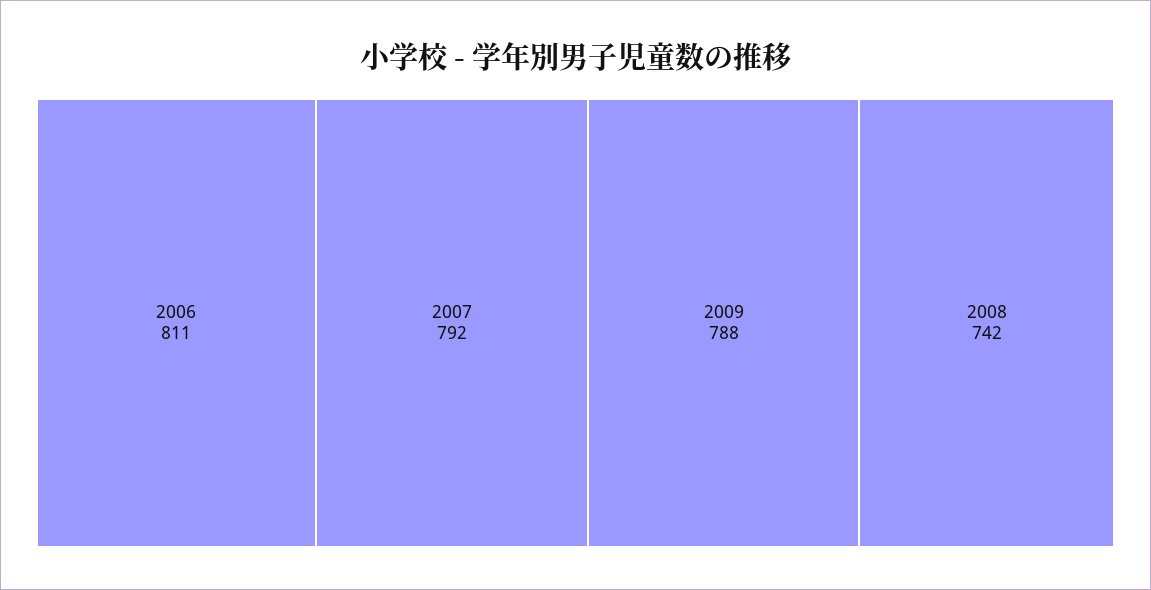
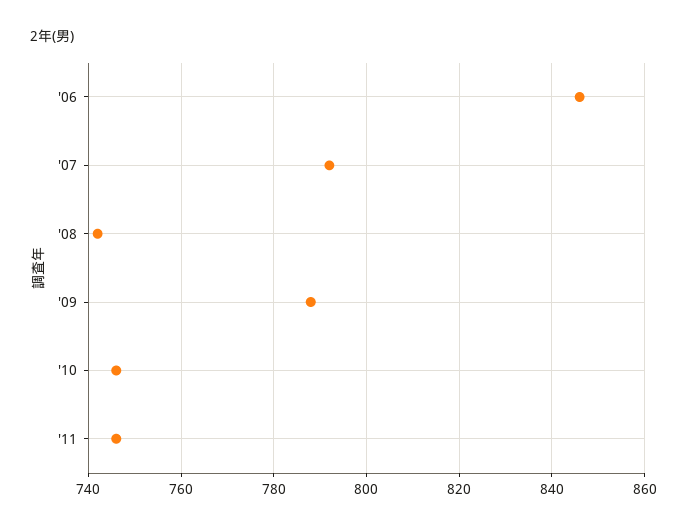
2006: 811 -> 845
'10: none -> 745
'11: none -> 745

